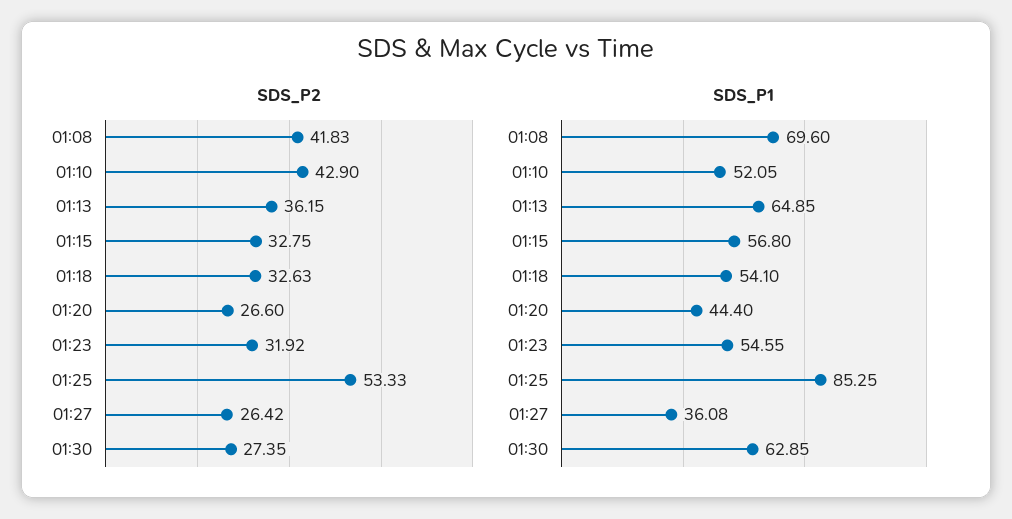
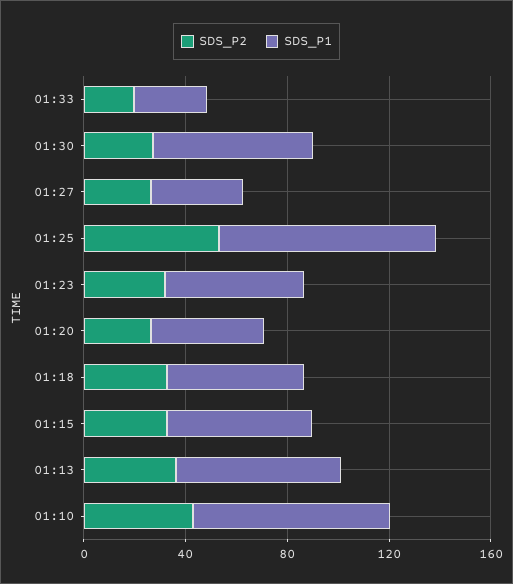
SDS_P2, 01:08: 41.83 -> none
SDS_P1, 01:08: 69.6 -> none
SDS_P1, 01:10: 52.05 -> 80
SDS_P2, 01:33: none -> 20
SDS_P1, 01:33: none -> 30

